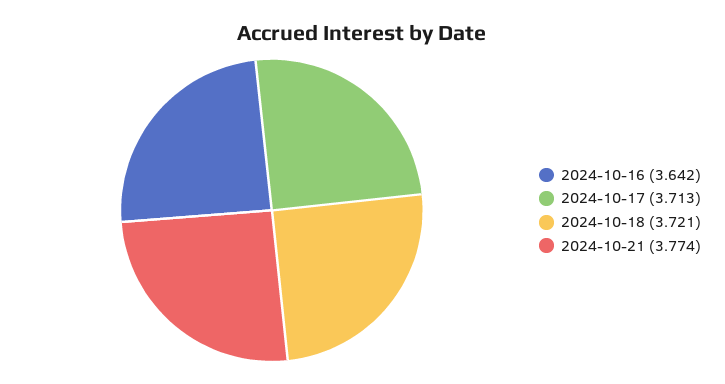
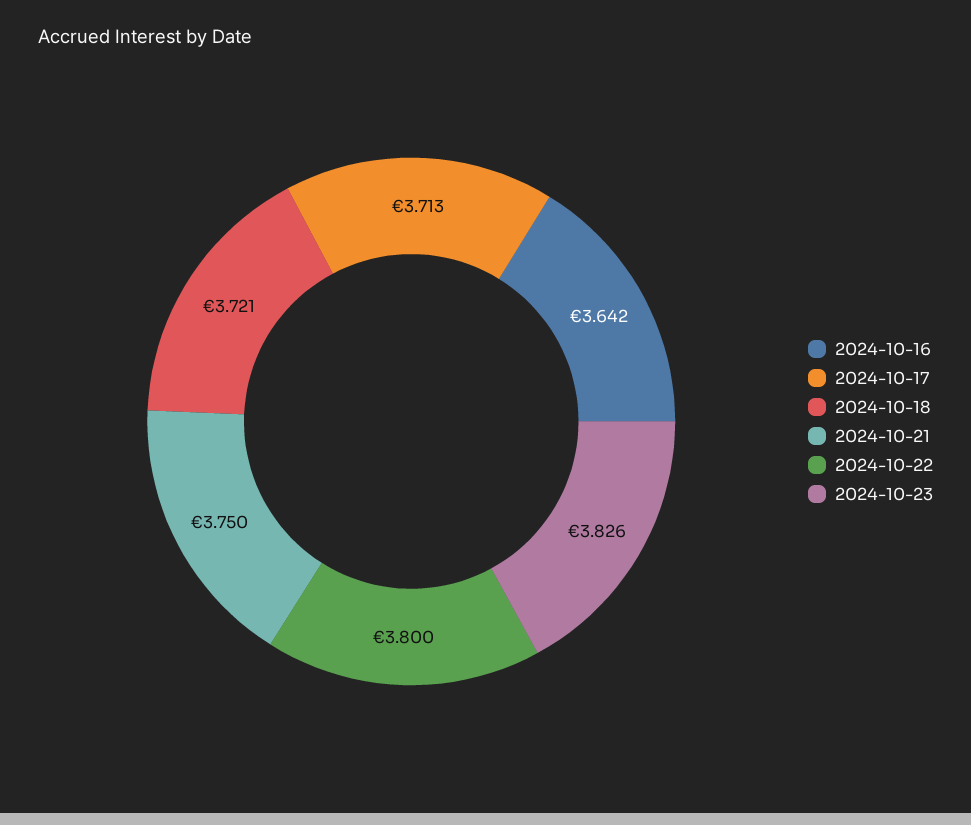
2024-10-21: 3.774 -> 3.75
2024-10-22: none -> 3.8
2024-10-23: none -> 3.826

